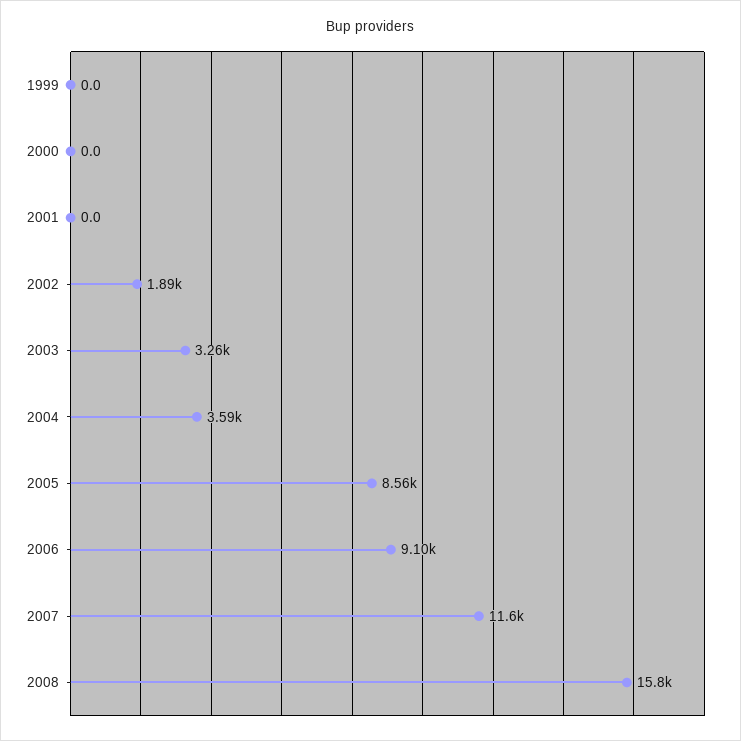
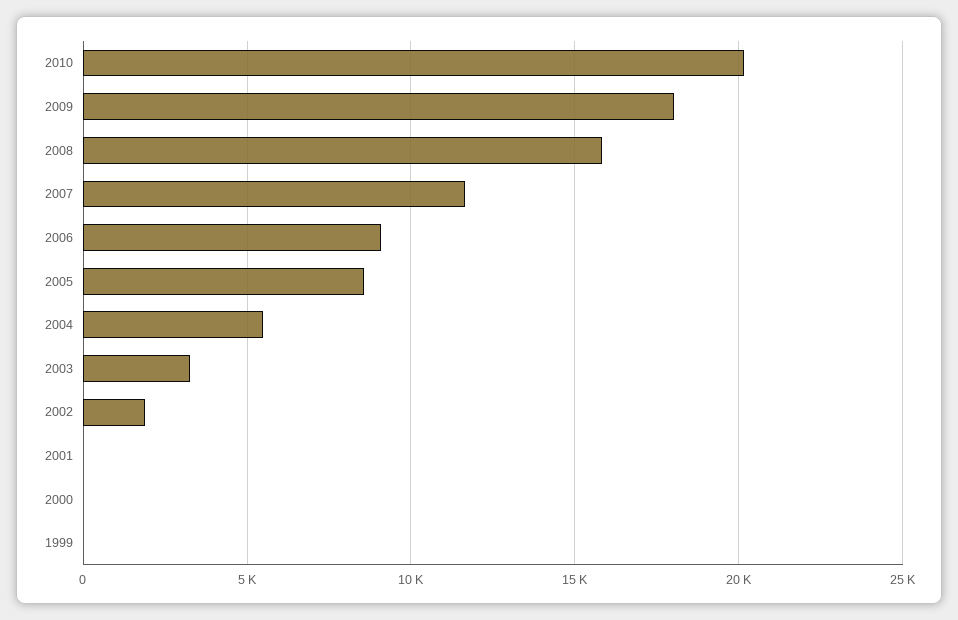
2004: 3590 -> 5500
2010: none -> 20000
2009: none -> 18000

